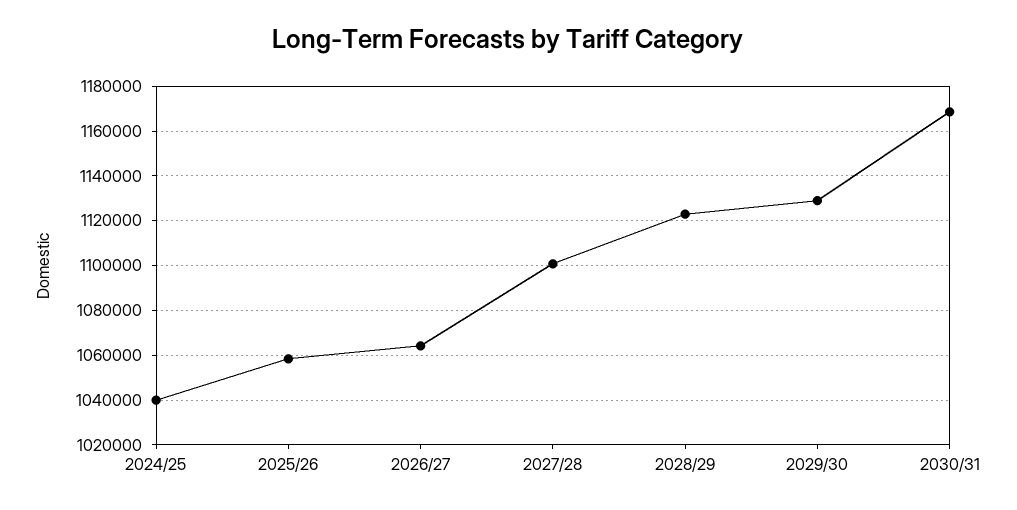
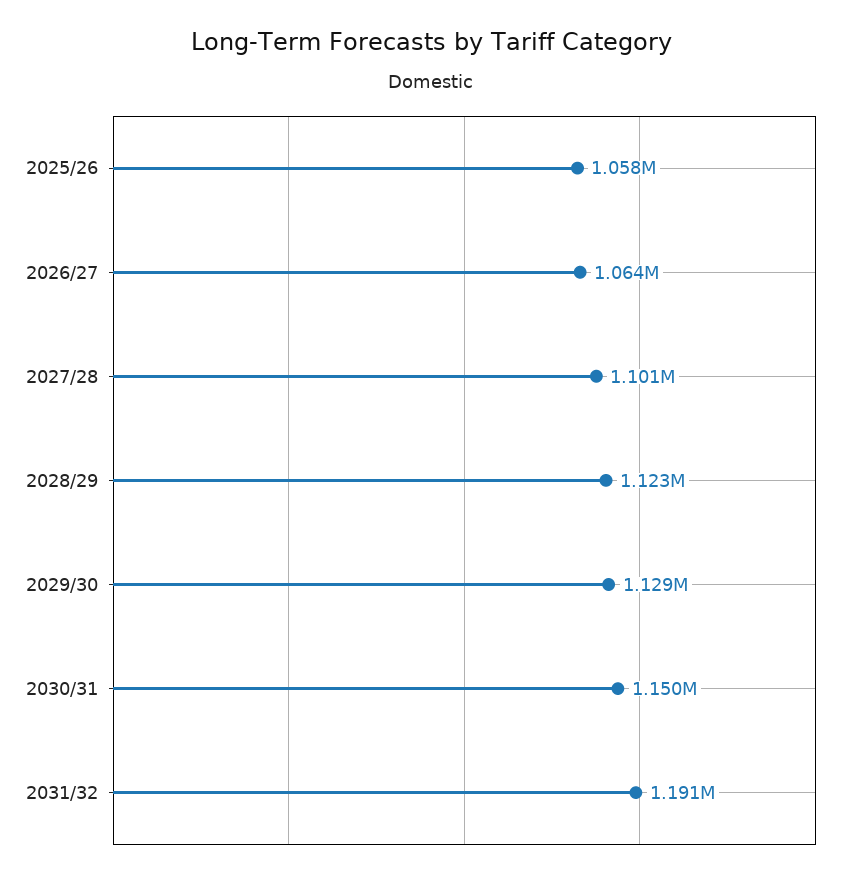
2024/25: 1040000 -> none
2030/31: 1170000 -> 1150000
2031/32: none -> 1191000

